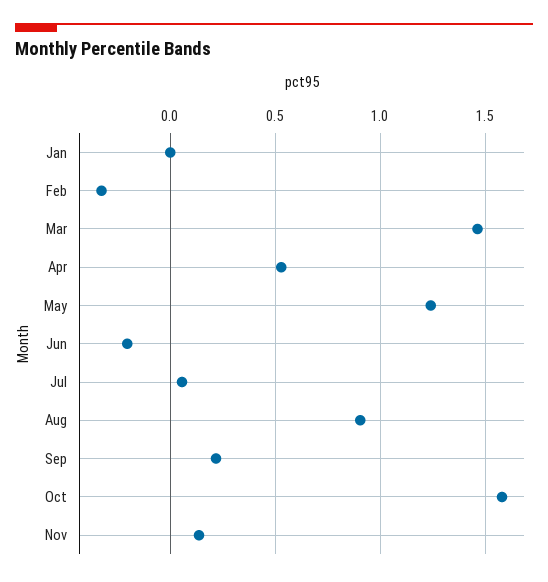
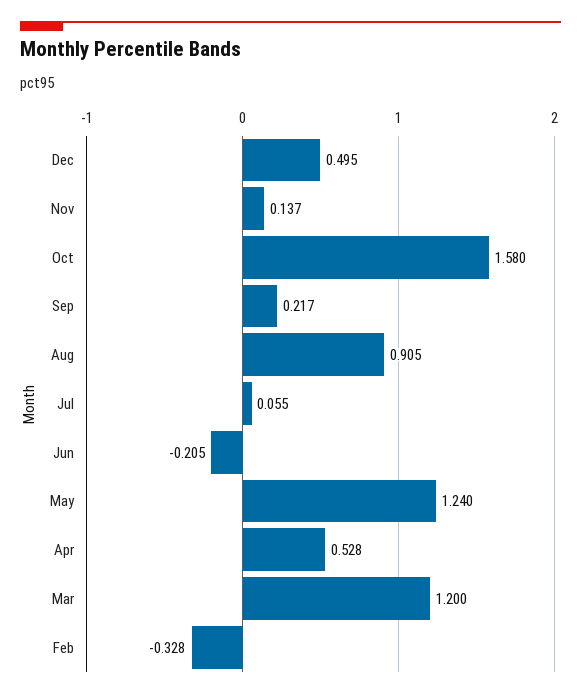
Jan: 0 -> none
Mar: 1.45 -> 1.2
Dec: none -> 0.495

